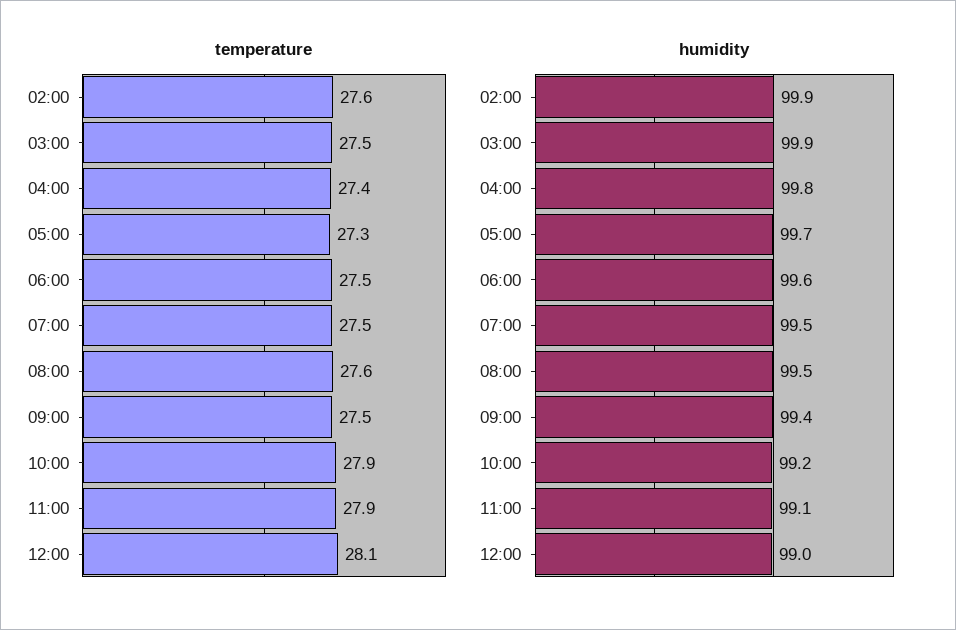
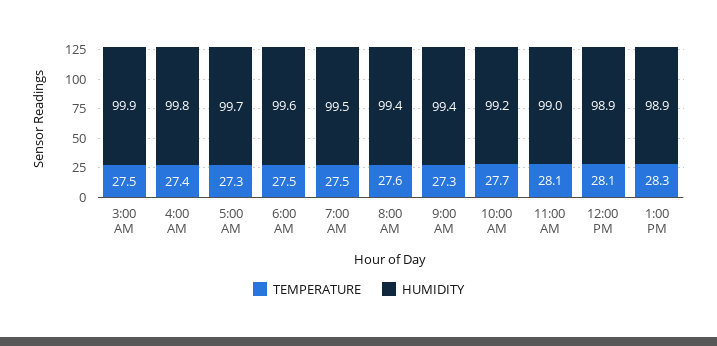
temperature, 02:00: 27.6 -> none
temperature, 09:00: 27.5 -> 27.3
temperature, 10:00: 27.9 -> 27.7
temperature, 11:00: 27.9 -> 28.1
humidity, 02:00: 99.9 -> none
humidity, 08:00: 99.5 -> 99.4
humidity, 11:00: 99.1 -> 99
humidity, 12:00: 99 -> 98.9
temperature, 1:00 PM: none -> 28.3
humidity, 1:00 PM: none -> 98.9

